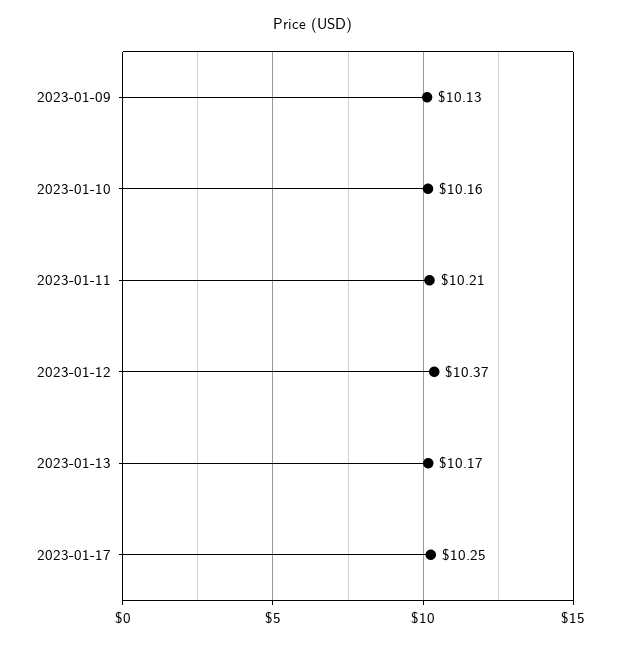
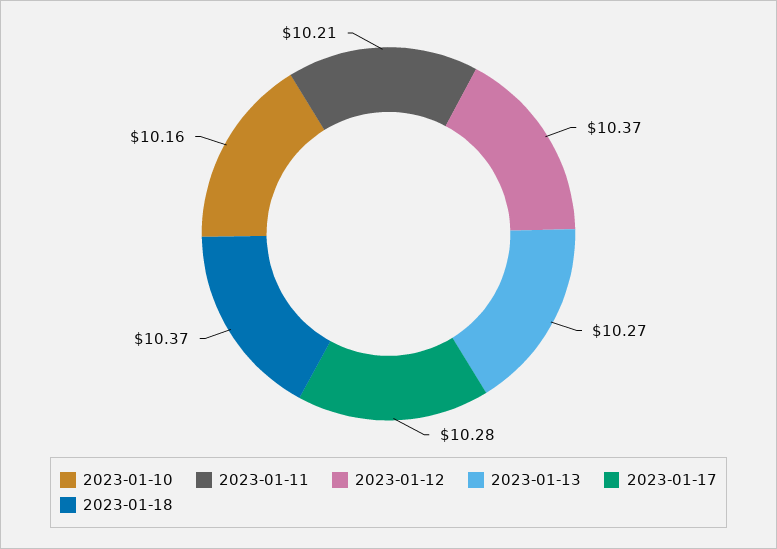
2023-01-09: 10.13 -> none
2023-01-13: 10.17 -> 10.27
2023-01-17: 10.25 -> 10.28
2023-01-18: none -> 10.37

